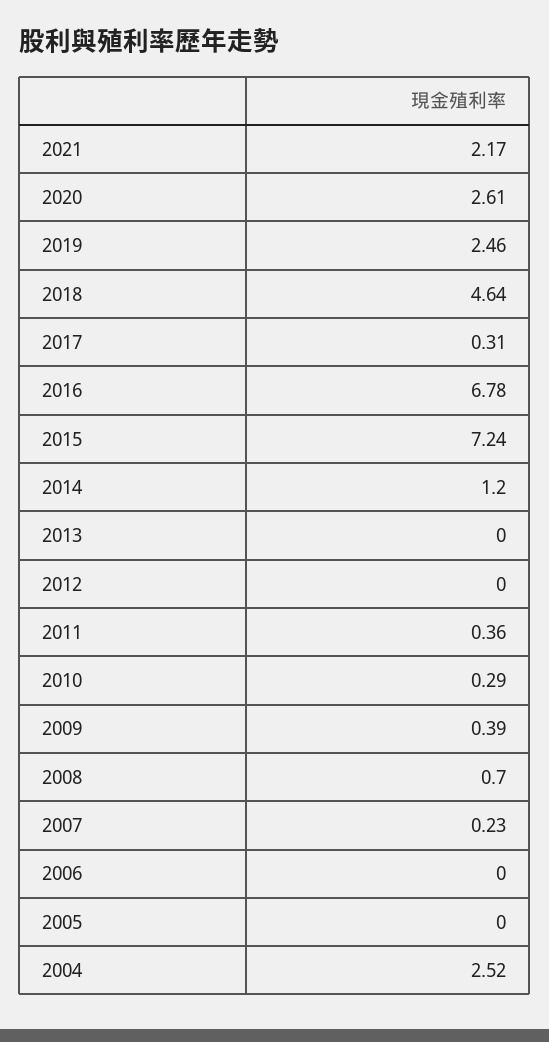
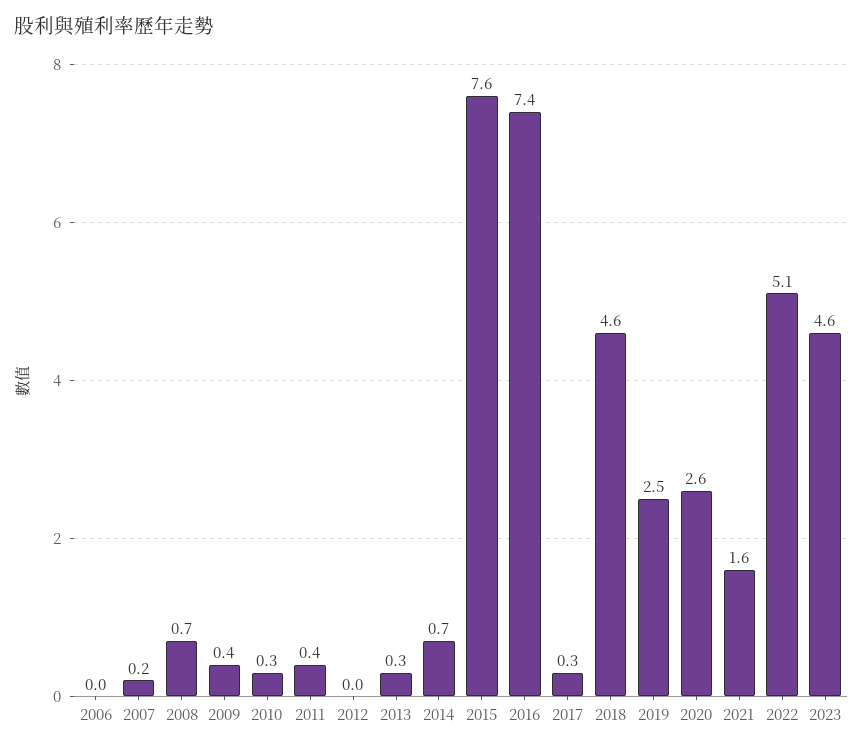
2021: 2.17 -> 1.6
2016: 6.78 -> 7.4
2015: 7.24 -> 7.6
2014: 1.2 -> 0.7
2013: 0 -> 0.3
2005: 0 -> none
2004: 2.52 -> none
2022: none -> 5.1
2023: none -> 4.6

